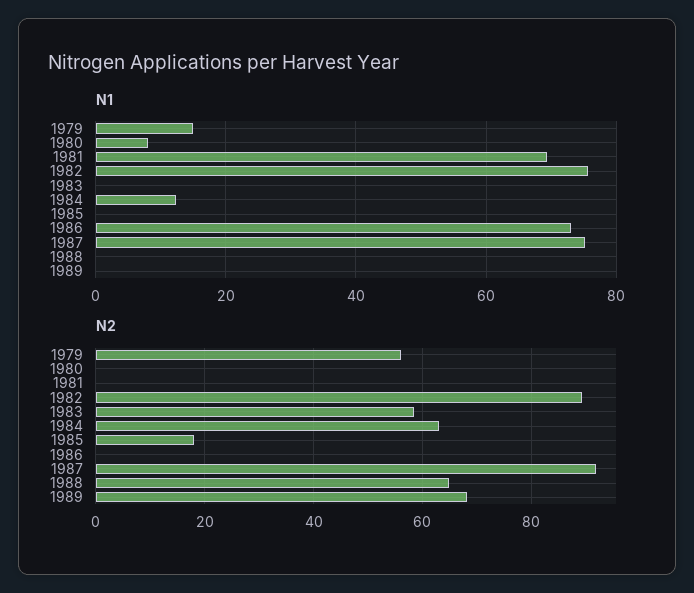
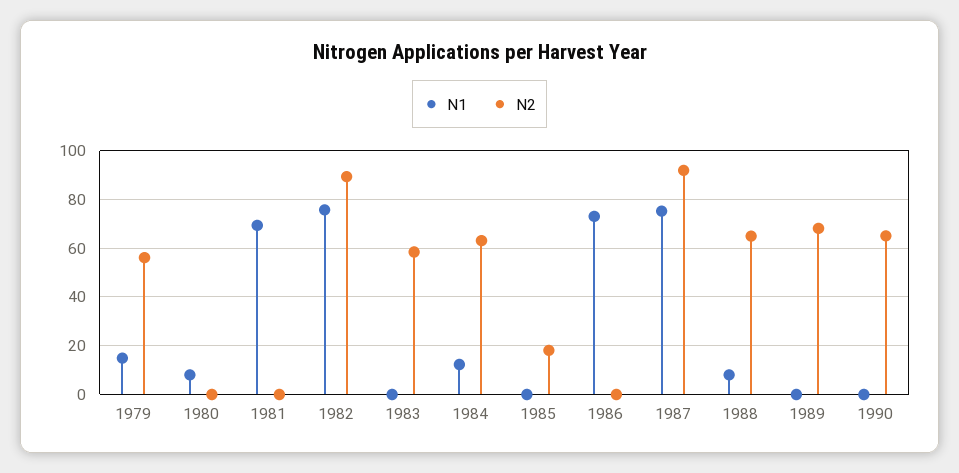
N1, 1988: 0 -> 7.5
N1, 1990: none -> 0
N2, 1990: none -> 65

